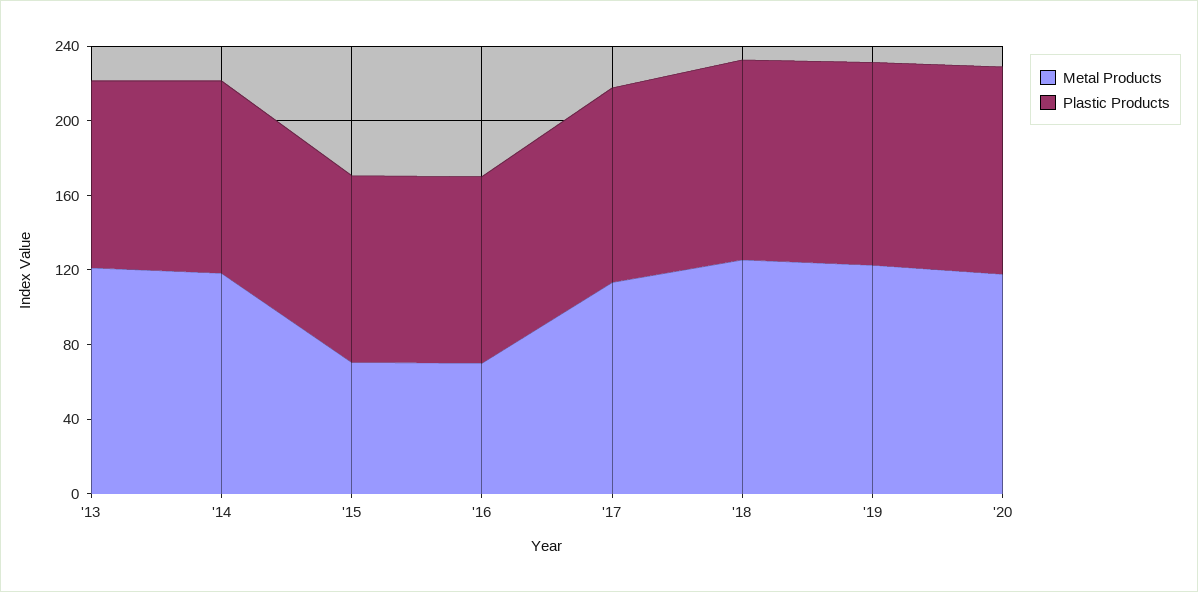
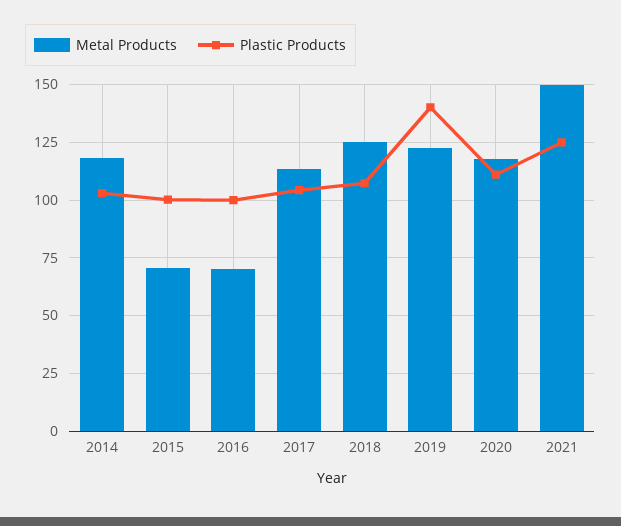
Metal Products, '13: 120 -> none
Plastic Products, '13: 100 -> none
Plastic Products, '19: 110 -> 140
Metal Products, 2021: none -> 150
Plastic Products, 2021: none -> 125

